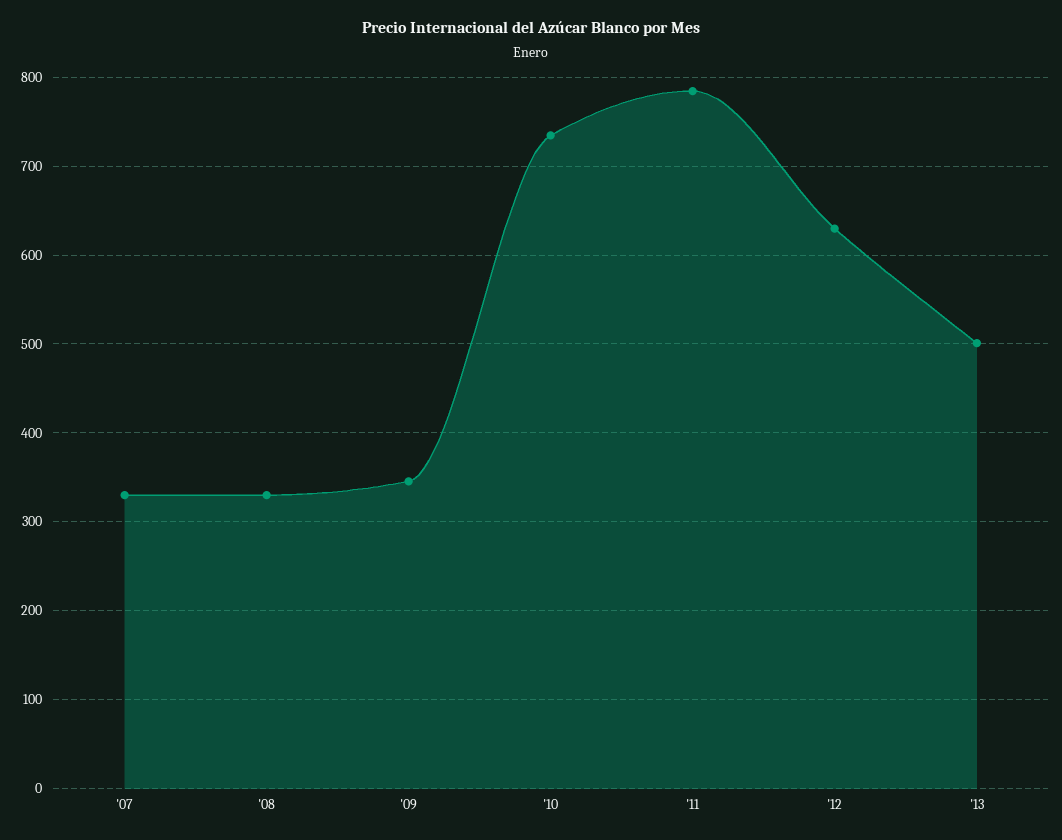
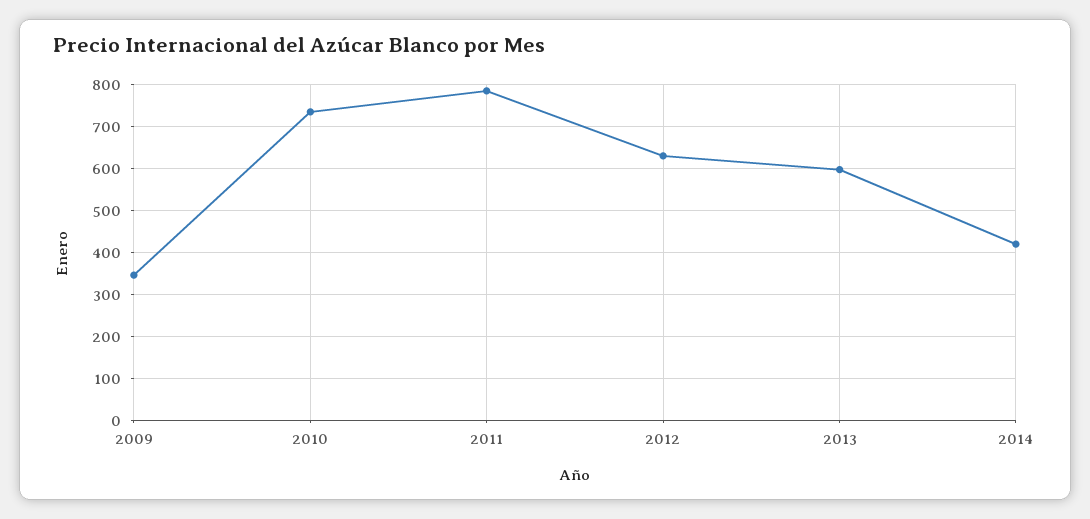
'07: 330 -> none
'08: 330 -> none
'13: 500 -> 600
2014: none -> 420

